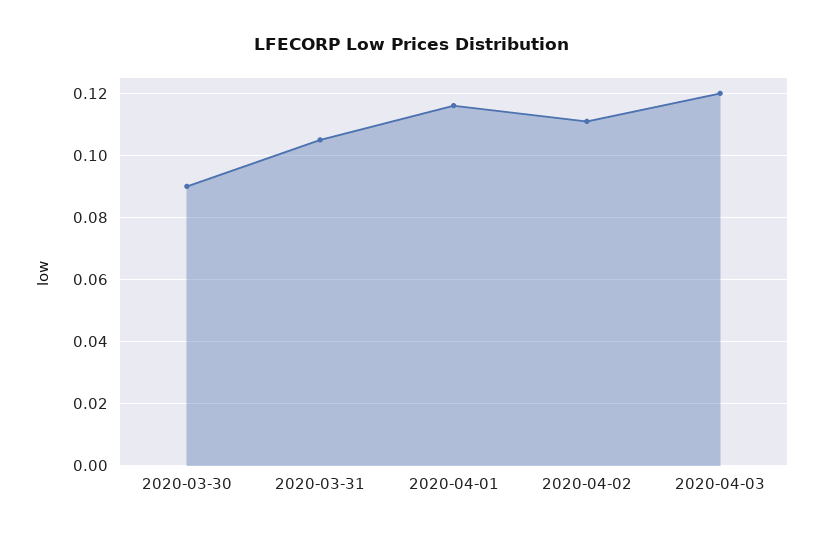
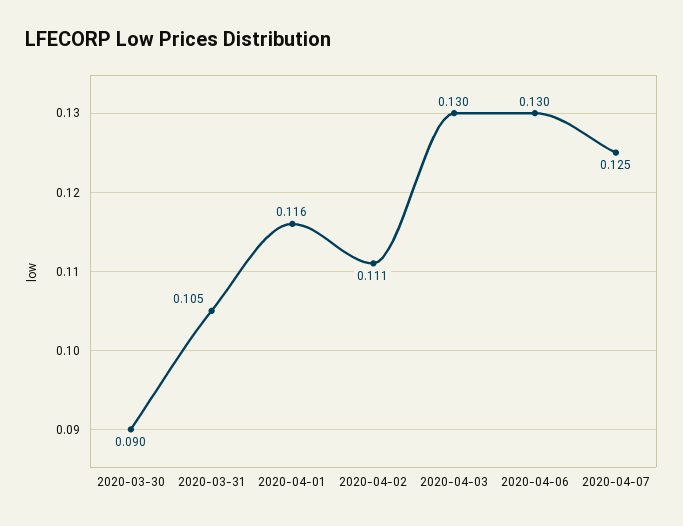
2020-04-03: 0.12 -> 0.13
2020-04-06: none -> 0.13
2020-04-07: none -> 0.125

